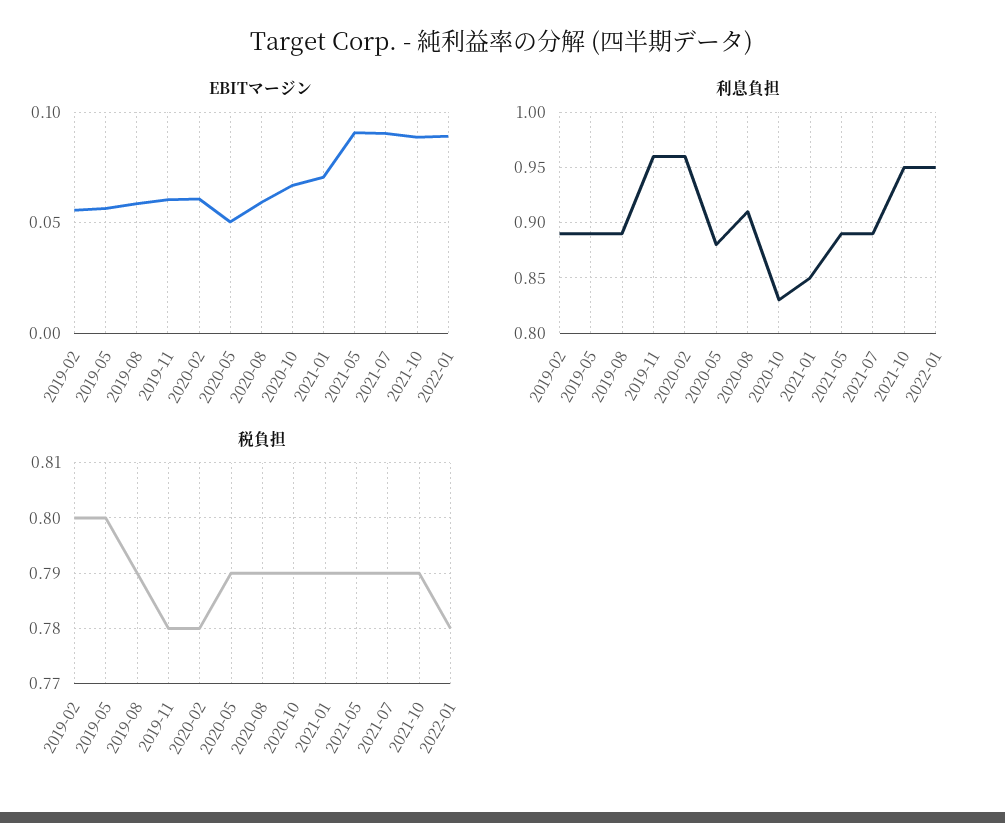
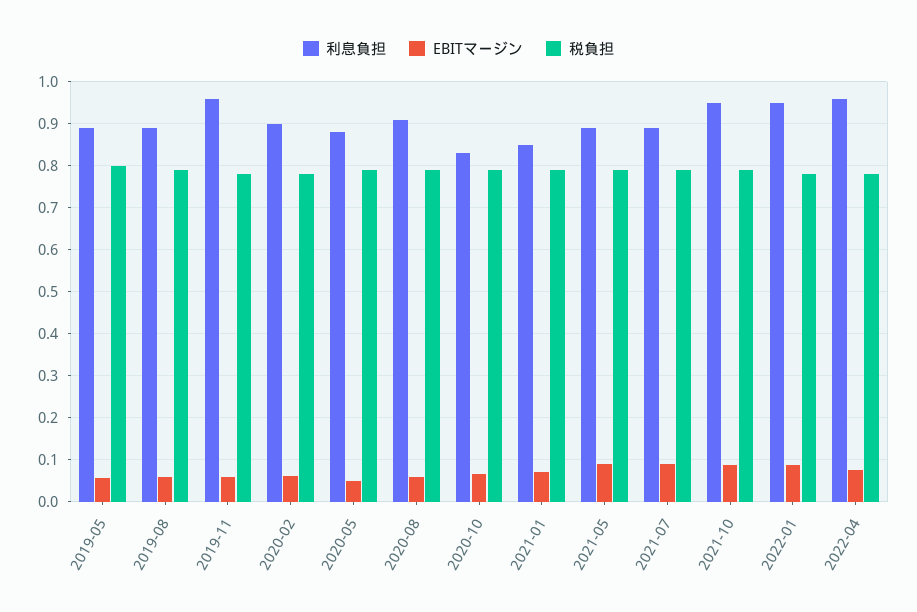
EBITマージン, 2019-02: 0.055 -> none
利息負担, 2019-02: 0.89 -> none
利息負担, 2020-02: 0.96 -> 0.9
税負担, 2019-02: 0.8 -> none
利息負担, 2022-04: none -> 0.96
EBITマージン, 2022-04: none -> 0.08
税負担, 2022-04: none -> 0.78

